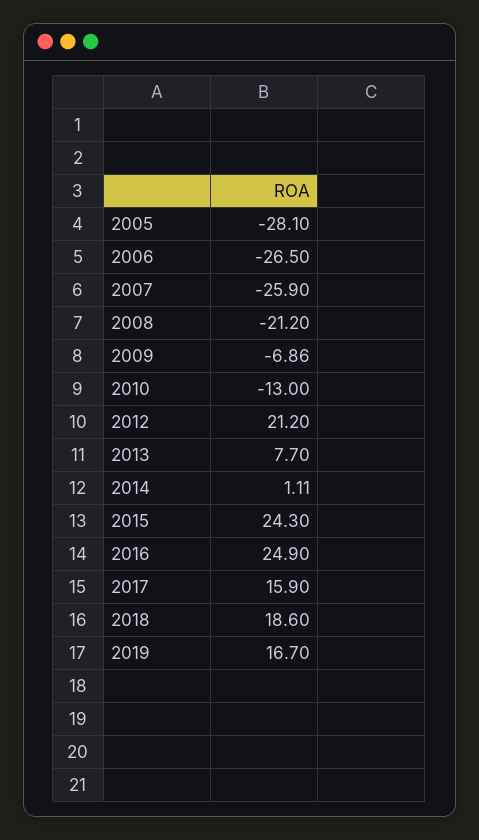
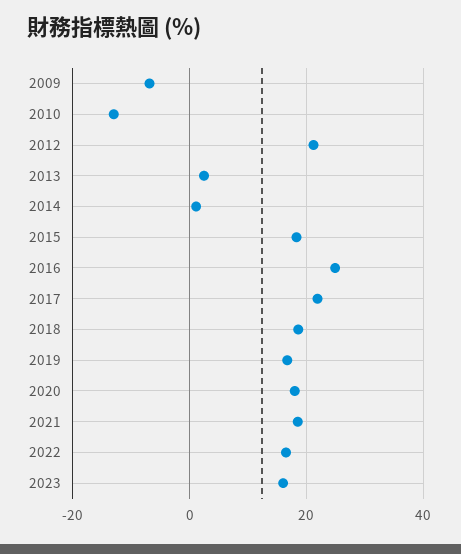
2005: -28.1 -> none
2006: -26.5 -> none
2007: -25.9 -> none
2008: -21.2 -> none
2013: 7.7 -> 2
2015: 24.3 -> 18
2017: 15.9 -> 22
2020: none -> 18
2021: none -> 18
2022: none -> 16
2023: none -> 16

